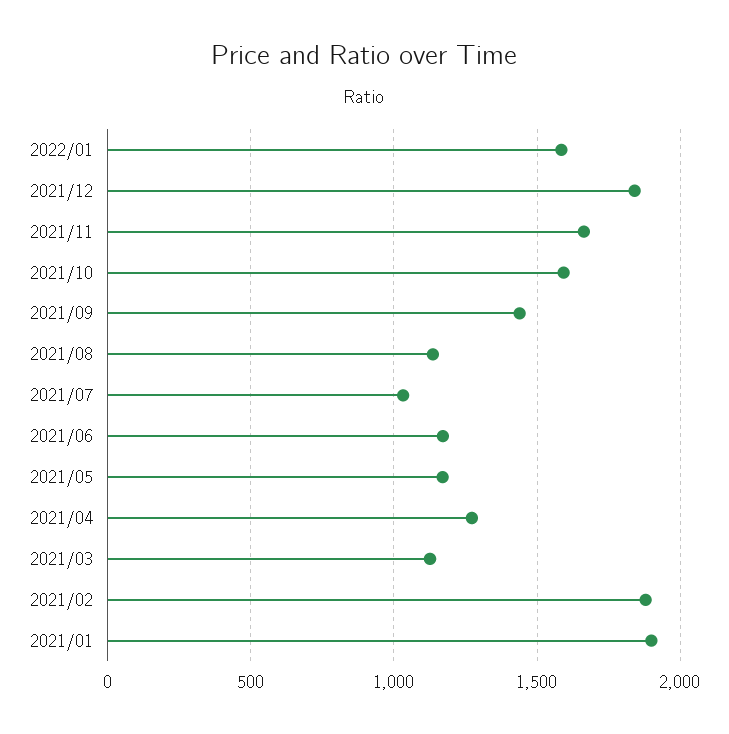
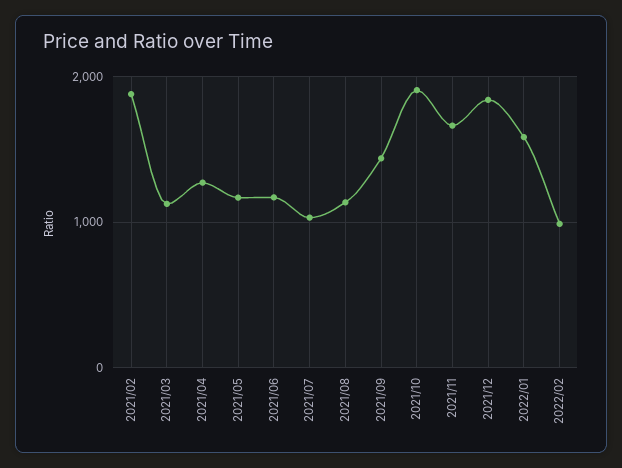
2021/10: 1600 -> 1900
2021/01: 1900 -> none
2022/02: none -> 1000

